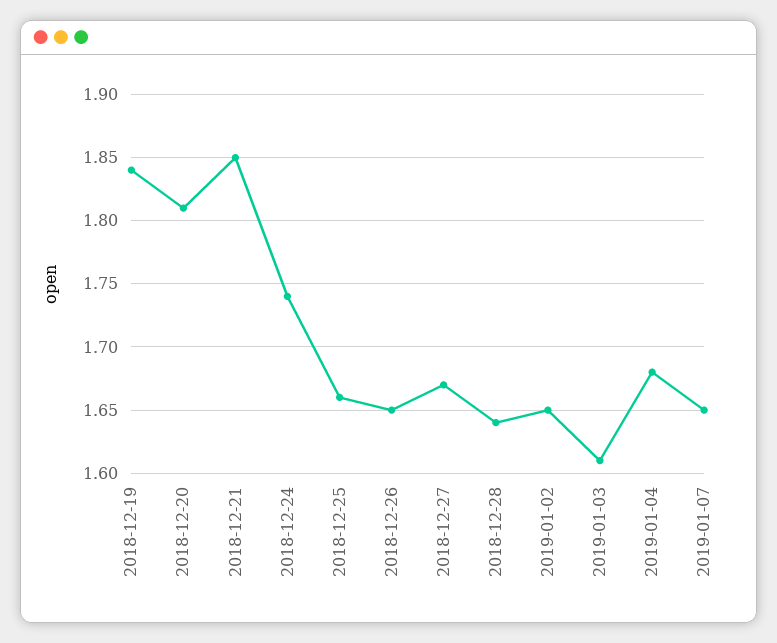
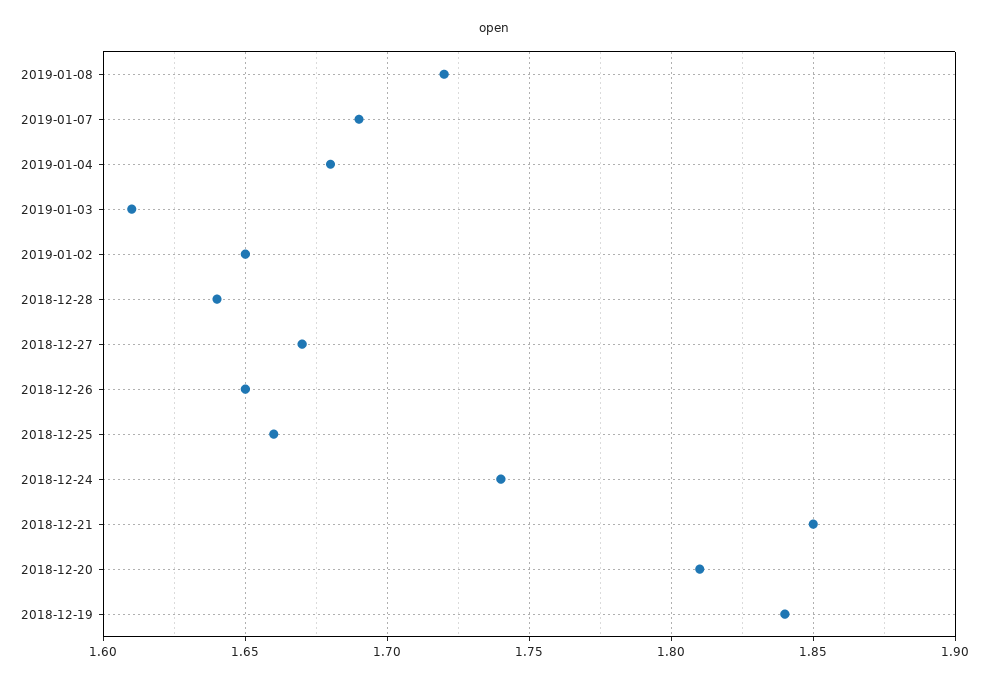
2019-01-07: 1.65 -> 1.69
2019-01-08: none -> 1.72

